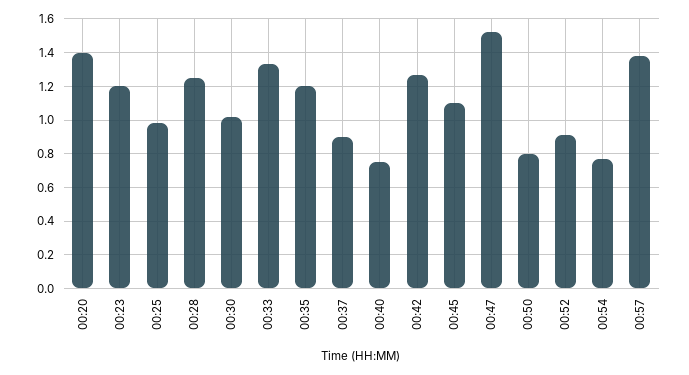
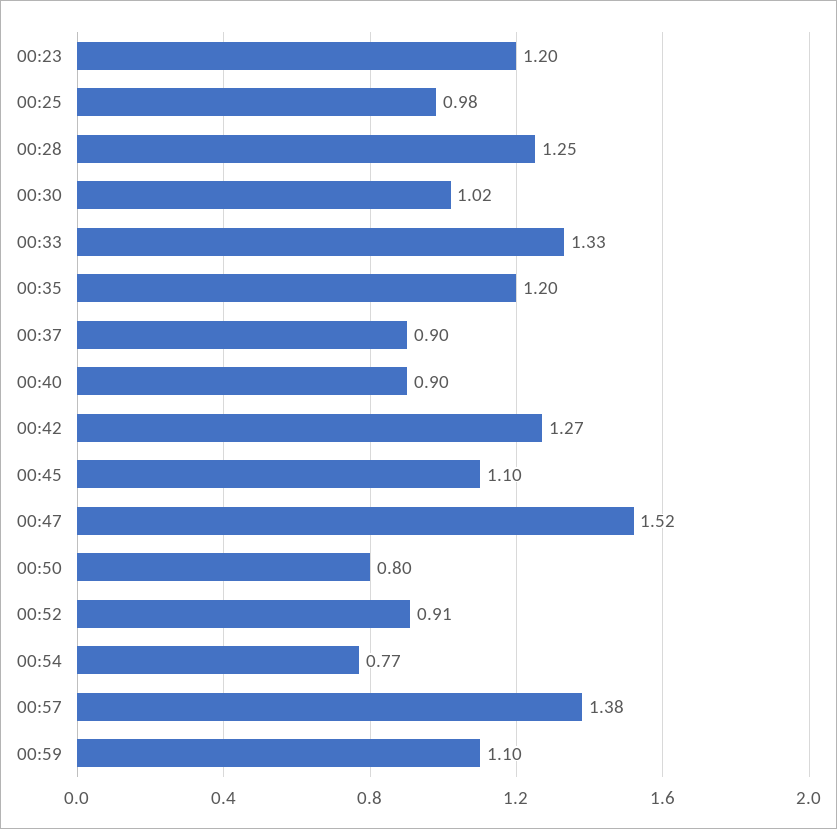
00:20: 1.4 -> none
00:40: 0.75 -> 0.9
00:59: none -> 1.1

